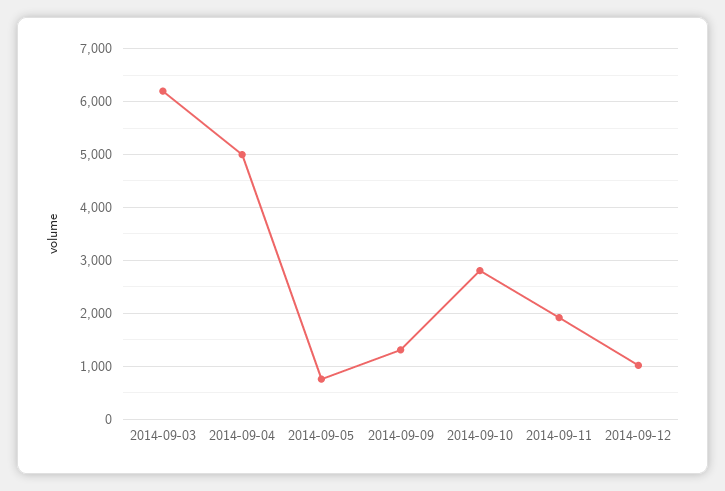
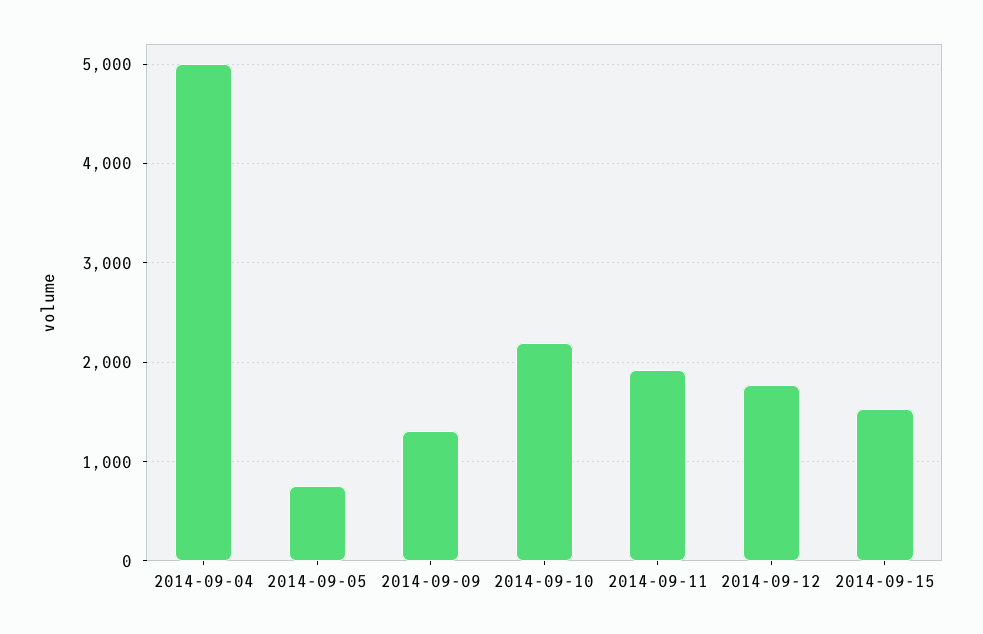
2014-09-03: 6200 -> none
2014-09-10: 2800 -> 2200
2014-09-12: 1000 -> 1800
2014-09-15: none -> 1500

